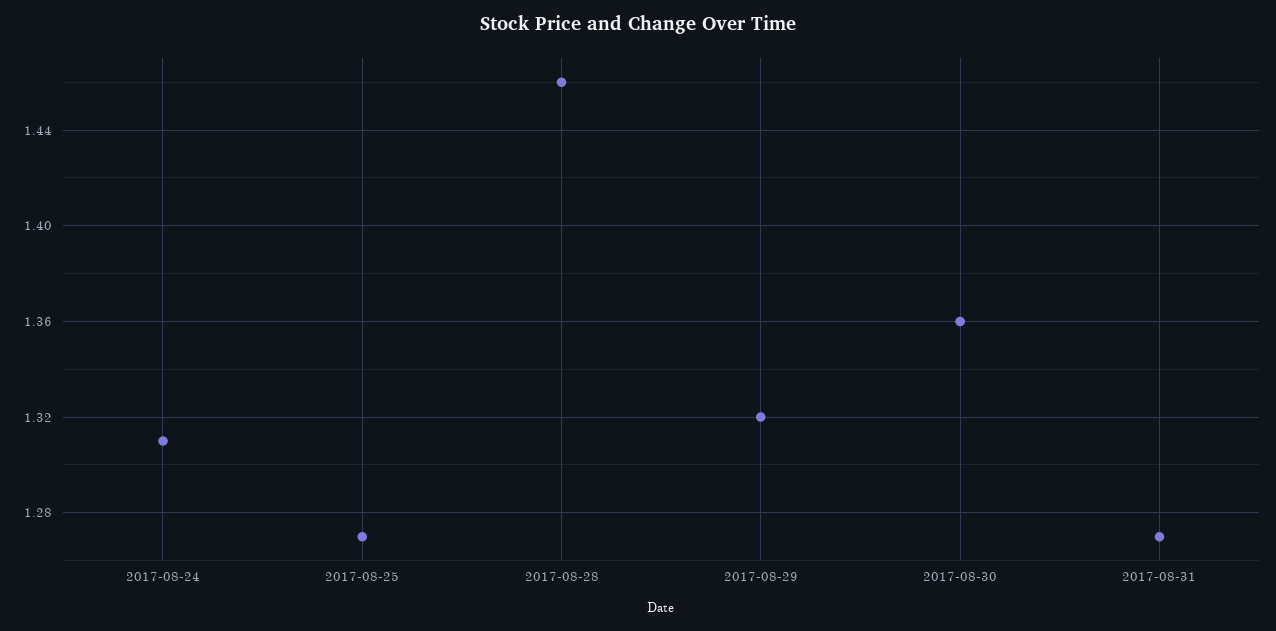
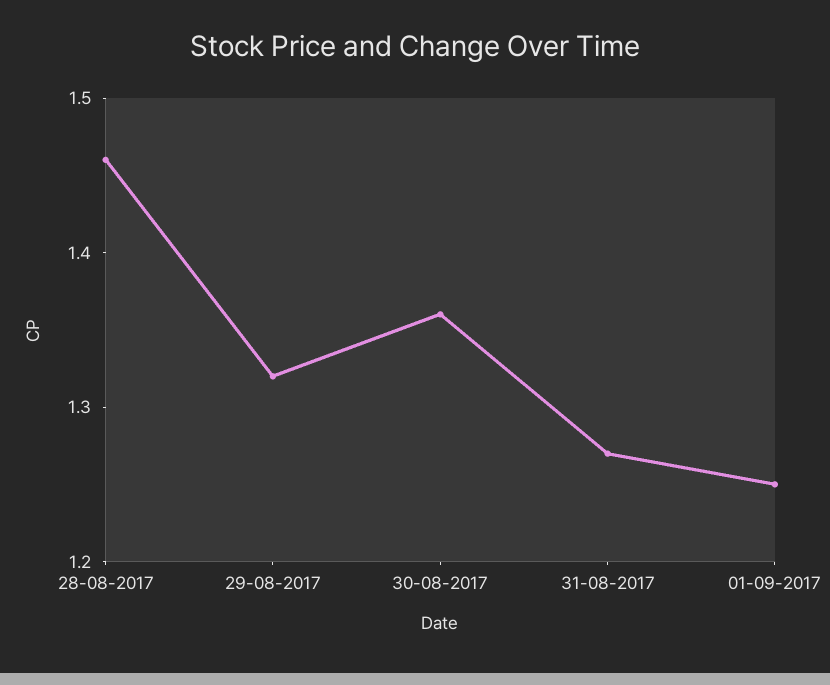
2017-08-24: 1.31 -> none
2017-08-25: 1.27 -> none
01-09-2017: none -> 1.25

